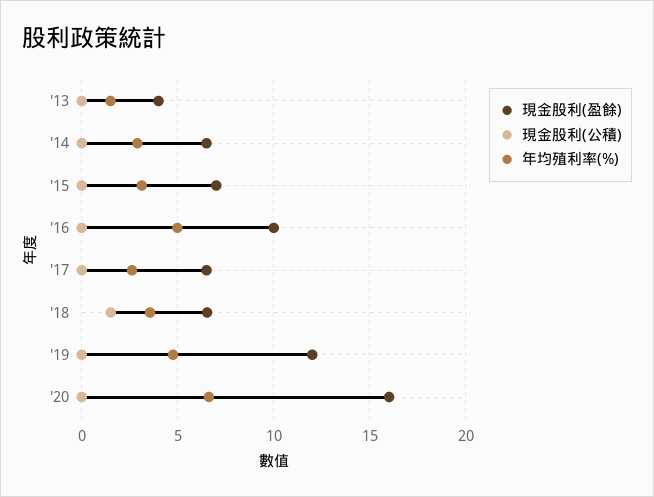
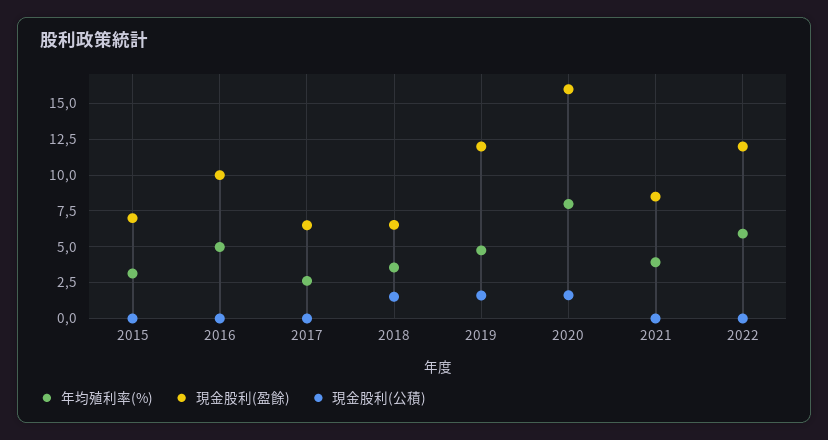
現金股利(盈餘), '13: 4 -> none
現金股利(公積), '13: 0 -> none
年均殖利率(%), '13: 1.5 -> none
現金股利(盈餘), '14: 6.5 -> none
現金股利(公積), '14: 0 -> none
年均殖利率(%), '14: 3 -> none
現金股利(公積), '19: 0 -> 1.5
現金股利(公積), '20: 0 -> 1.5
年均殖利率(%), '20: 6.5 -> 8
年均殖利率(%), 2021: none -> 4
現金股利(盈餘), 2021: none -> 8.5
現金股利(公積), 2021: none -> 0
年均殖利率(%), 2022: none -> 6
現金股利(盈餘), 2022: none -> 12
現金股利(公積), 2022: none -> 0

